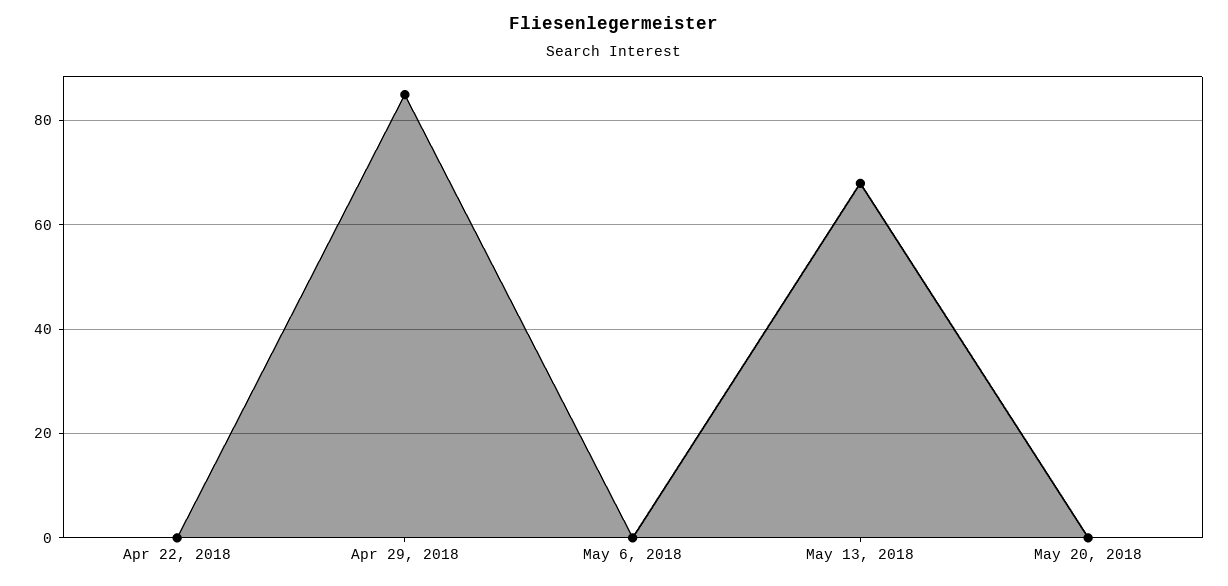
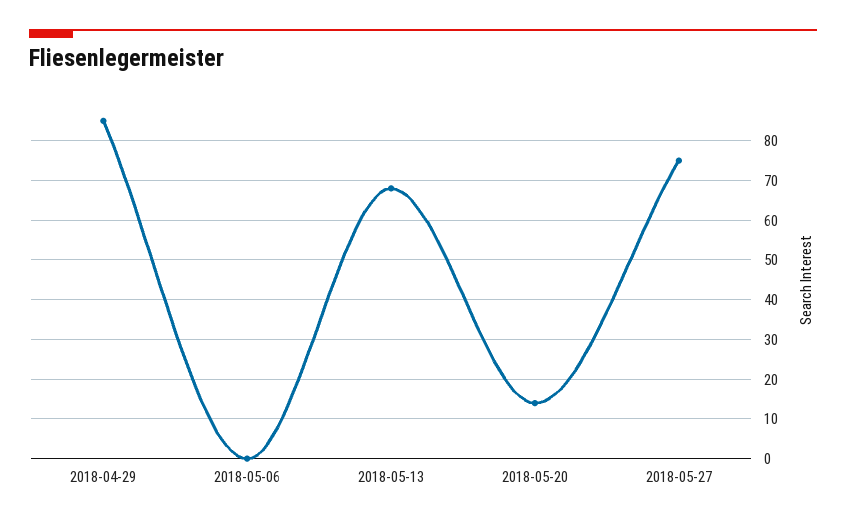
Apr 22, 2018: 0 -> none
May 20, 2018: 0 -> 15
2018-05-27: none -> 75

